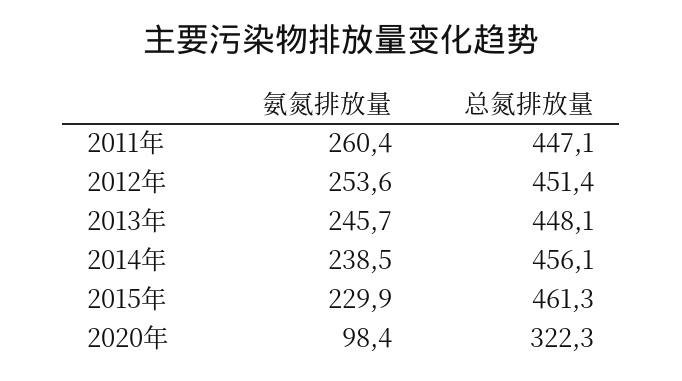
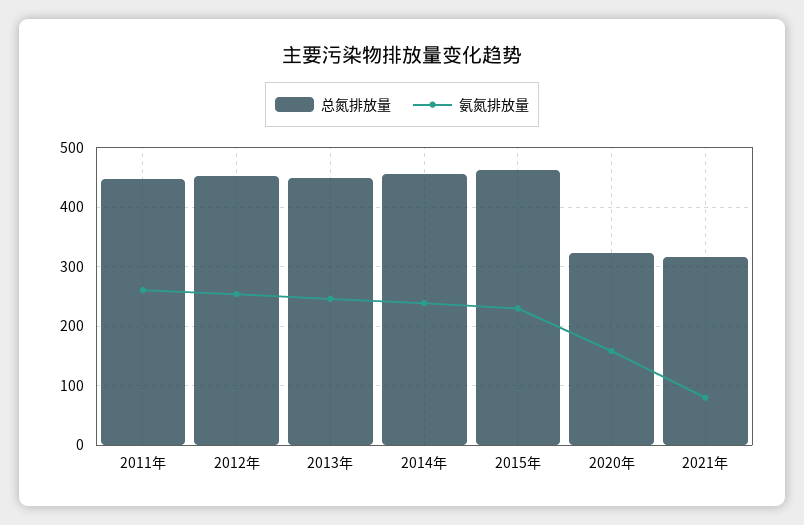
氨氮排放量, 2020年: 98.4 -> 160
总氮排放量, 2021年: none -> 320
氨氮排放量, 2021年: none -> 80

